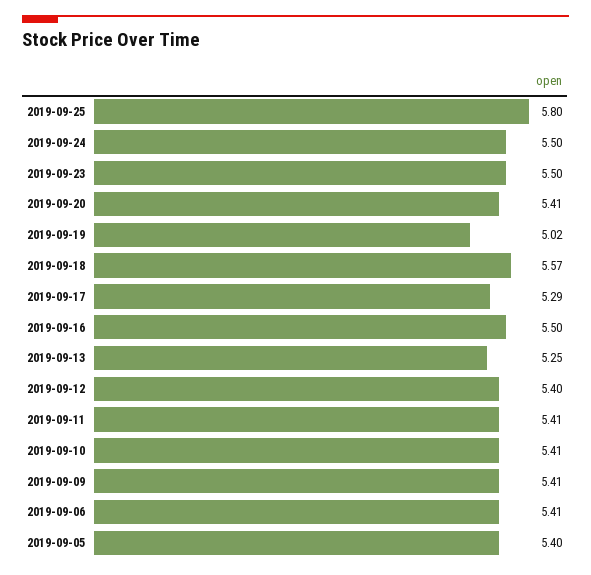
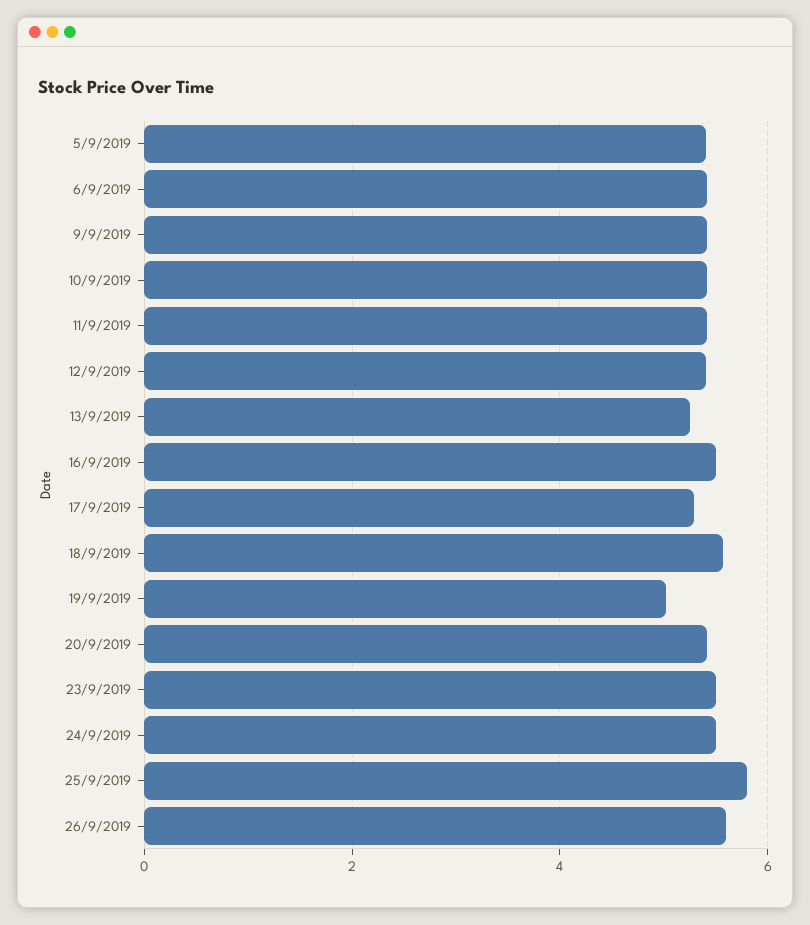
26/9/2019: none -> 5.6

